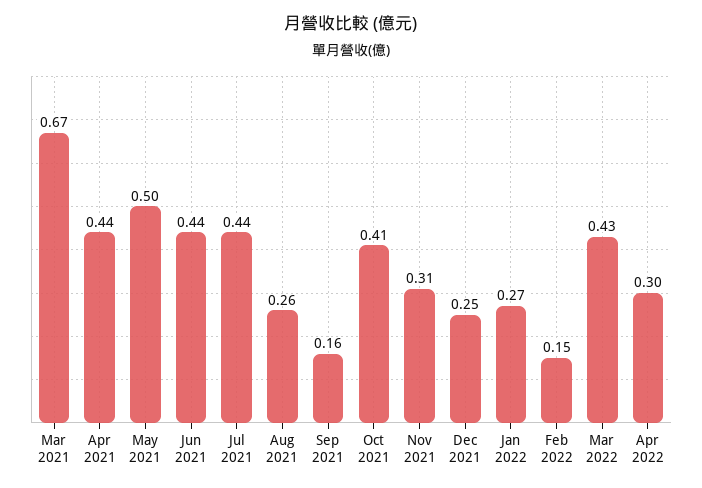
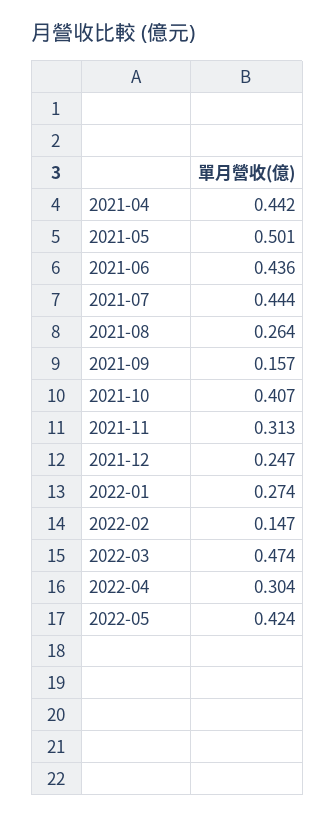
Mar 2021: 0.67 -> none
Mar 2022: 0.43 -> 0.474
2022-05: none -> 0.424

